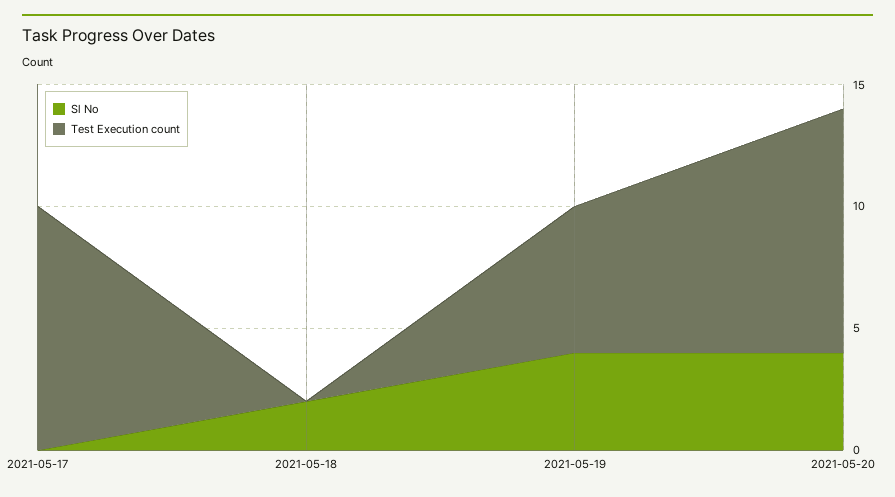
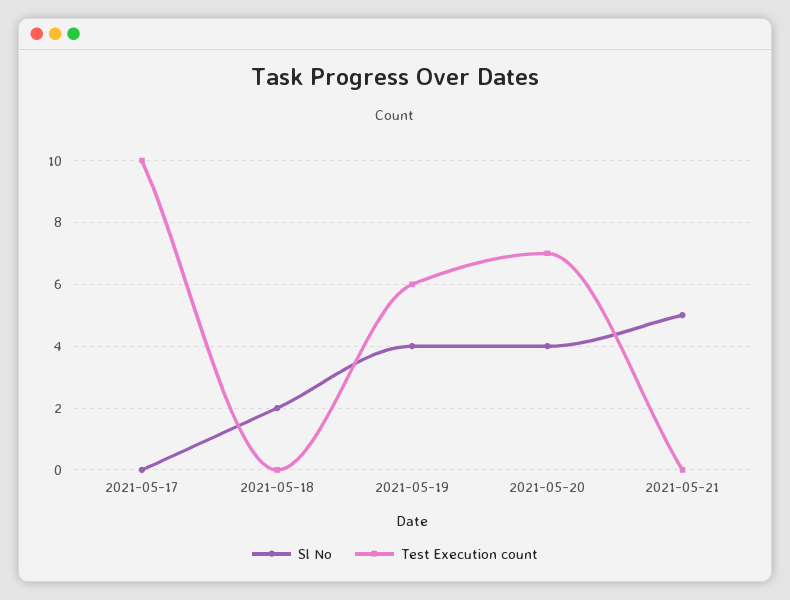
Test Execution count, 2021-05-20: 10 -> 7
Sl No, 2021-05-21: none -> 5
Test Execution count, 2021-05-21: none -> 0

